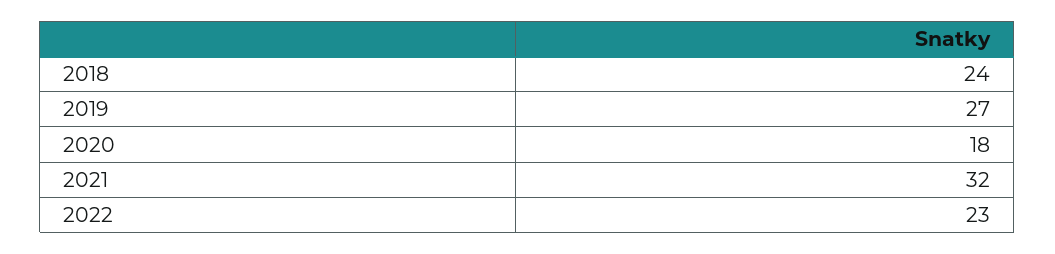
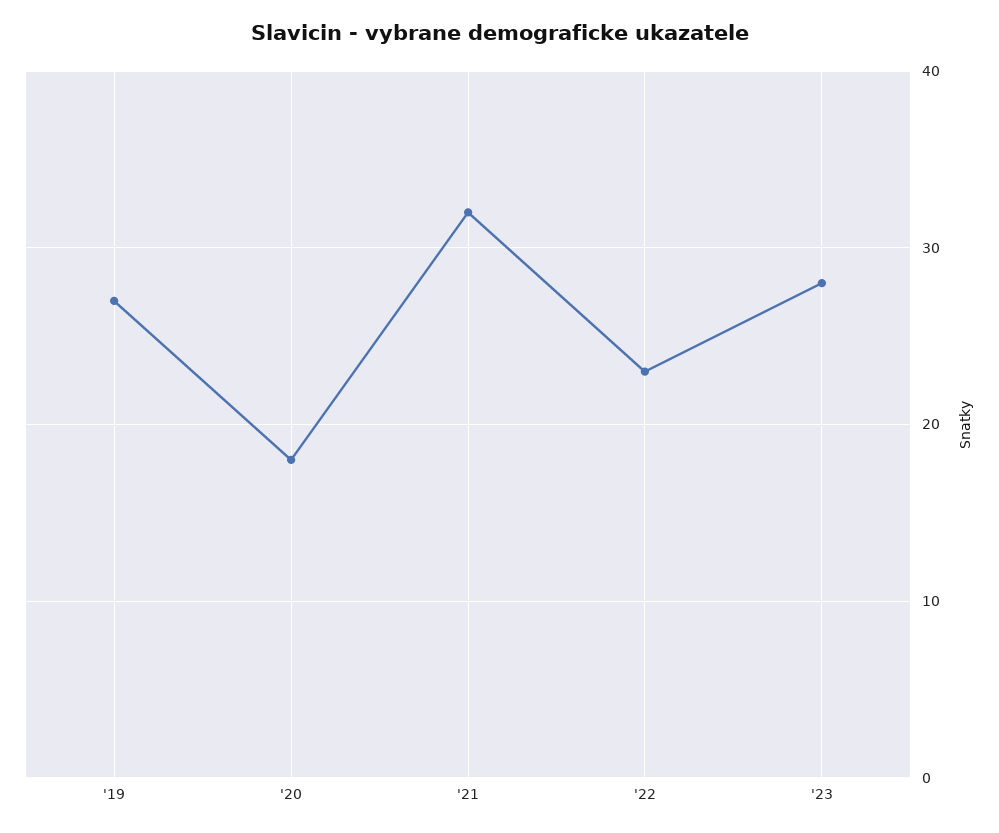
2018: 24 -> none
'23: none -> 28

